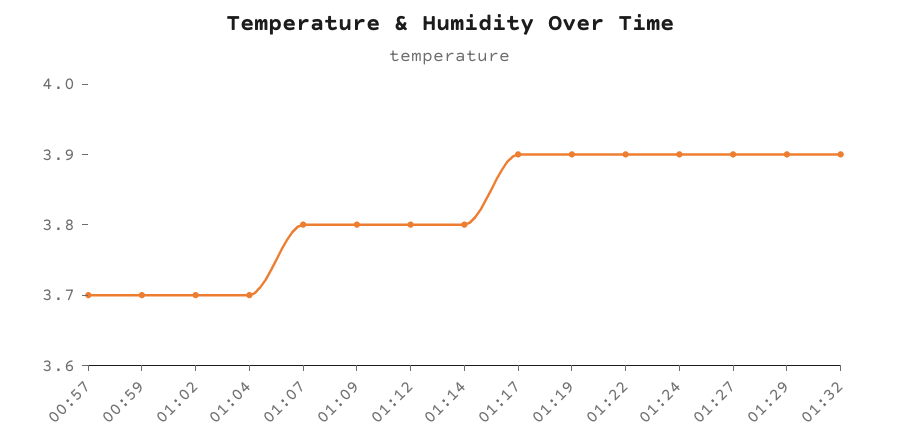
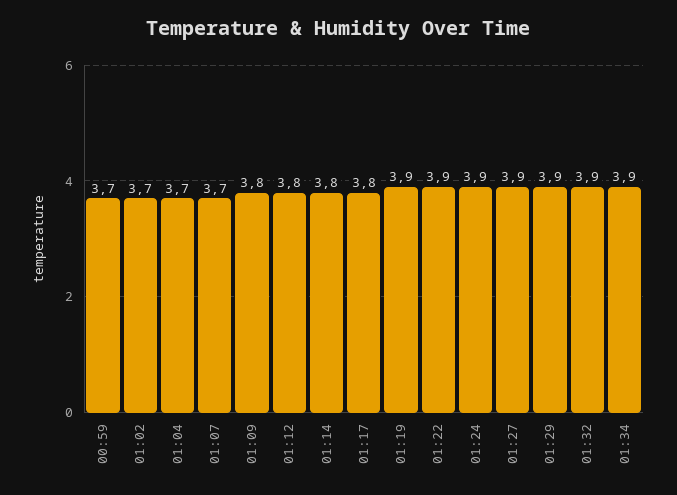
00:57: 3.7 -> none
01:07: 3.8 -> 3.7
01:17: 3.9 -> 3.8
01:34: none -> 3.9

